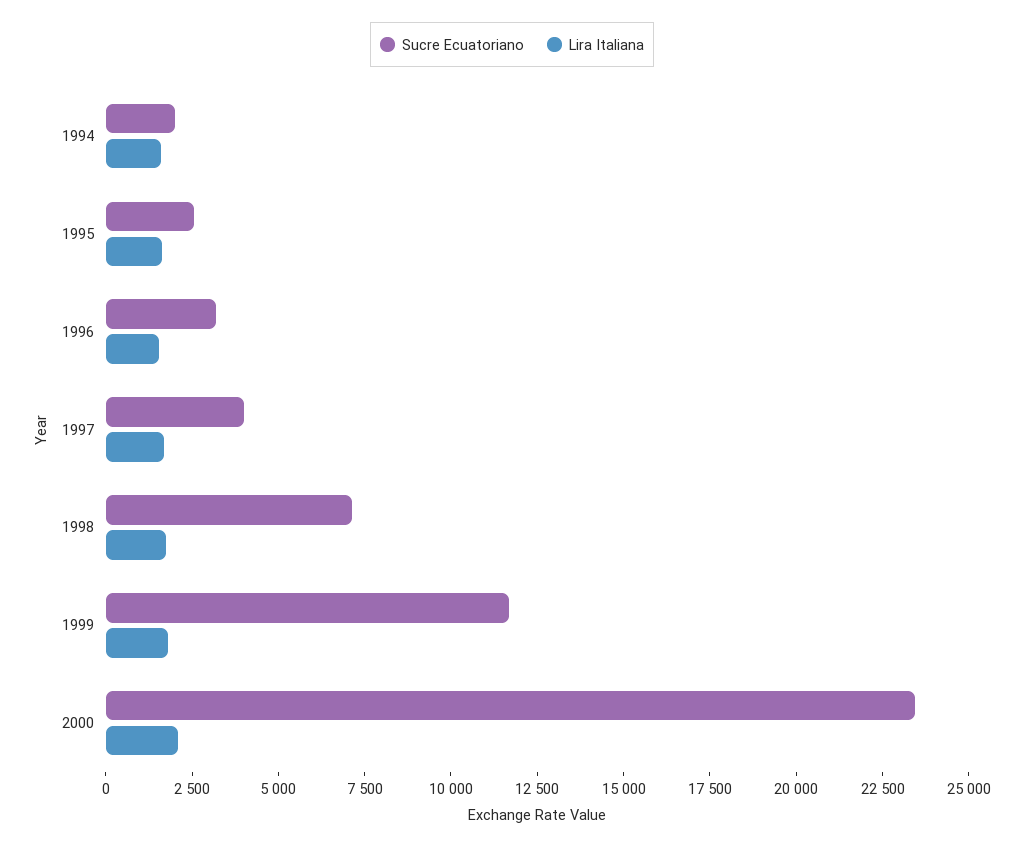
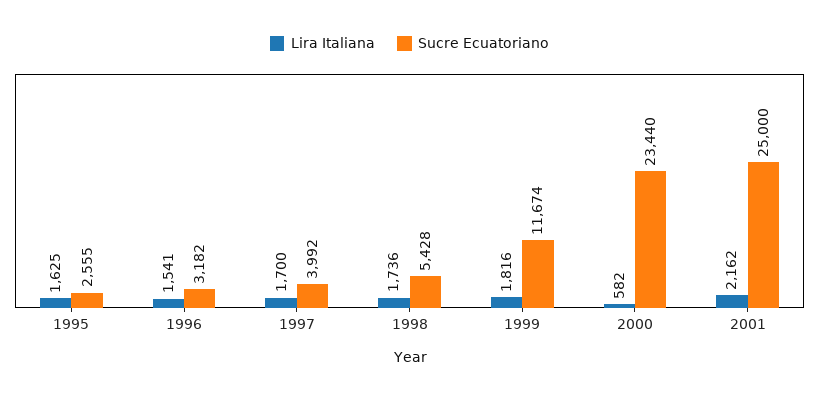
Sucre Ecuatoriano, 1994: 2000 -> none
Lira Italiana, 1994: 1500 -> none
Sucre Ecuatoriano, 1998: 7000 -> 5428
Lira Italiana, 2000: 2000 -> 582
Lira Italiana, 2001: none -> 2162
Sucre Ecuatoriano, 2001: none -> 25000

